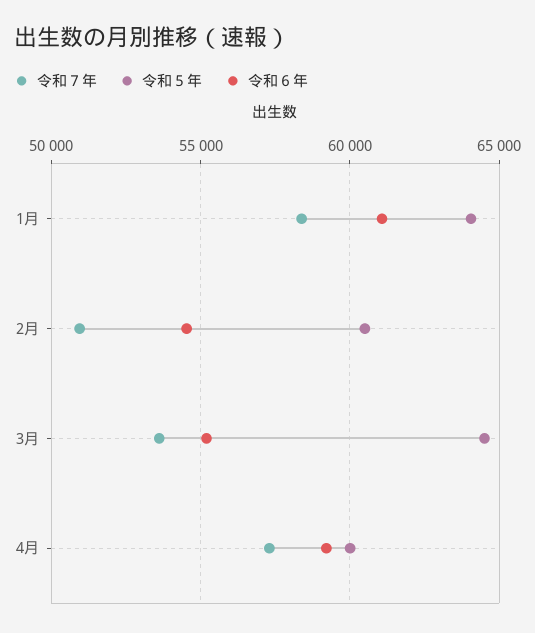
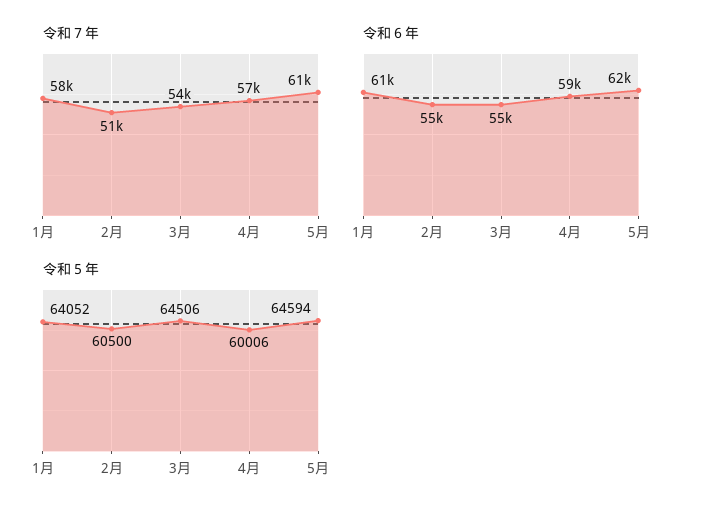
令和７年, 5月: none -> 61000
令和６年, 5月: none -> 62000
令和５年, 5月: none -> 64594

